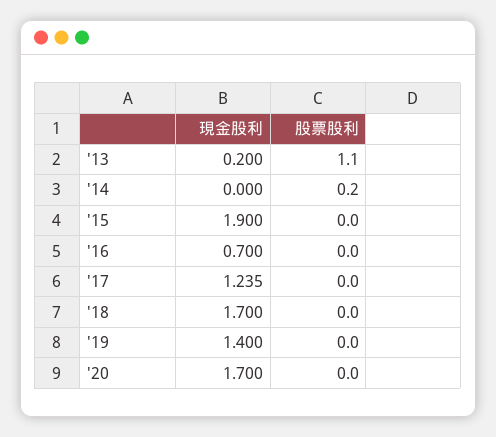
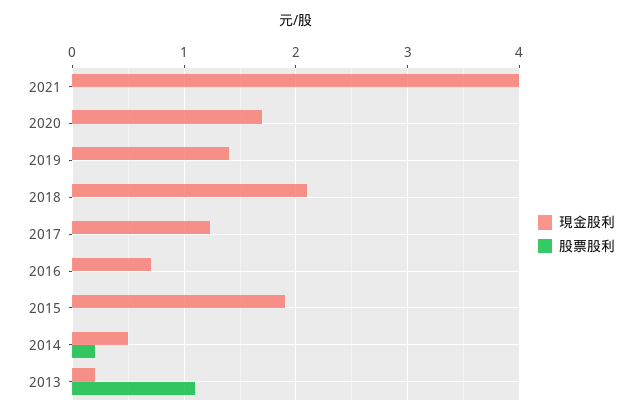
現金股利, '14: 0 -> 0.5
現金股利, '18: 1.7 -> 2.1
現金股利, 2021: none -> 4
股票股利, 2021: none -> 0

